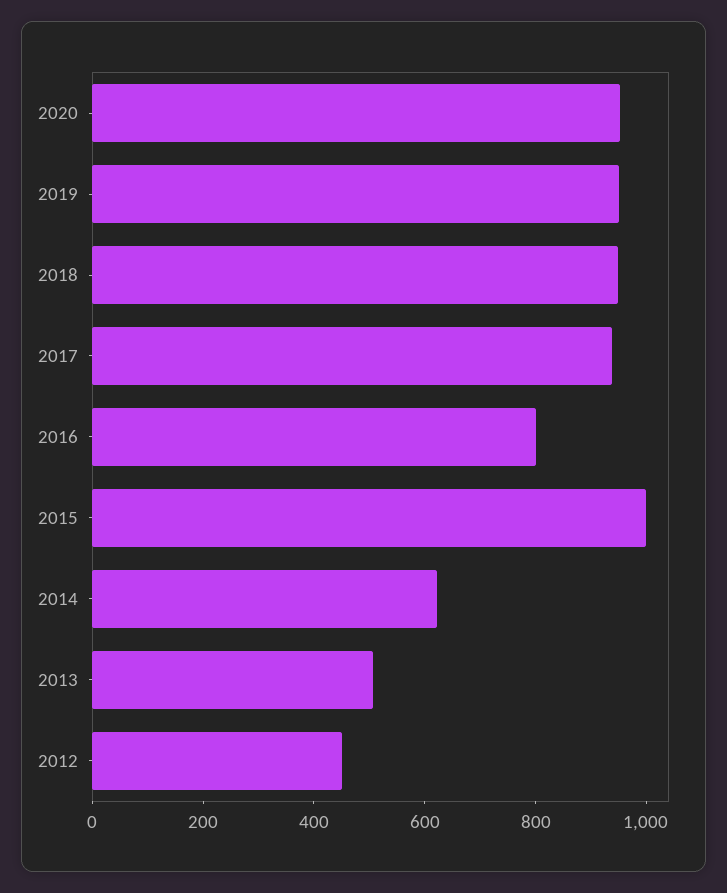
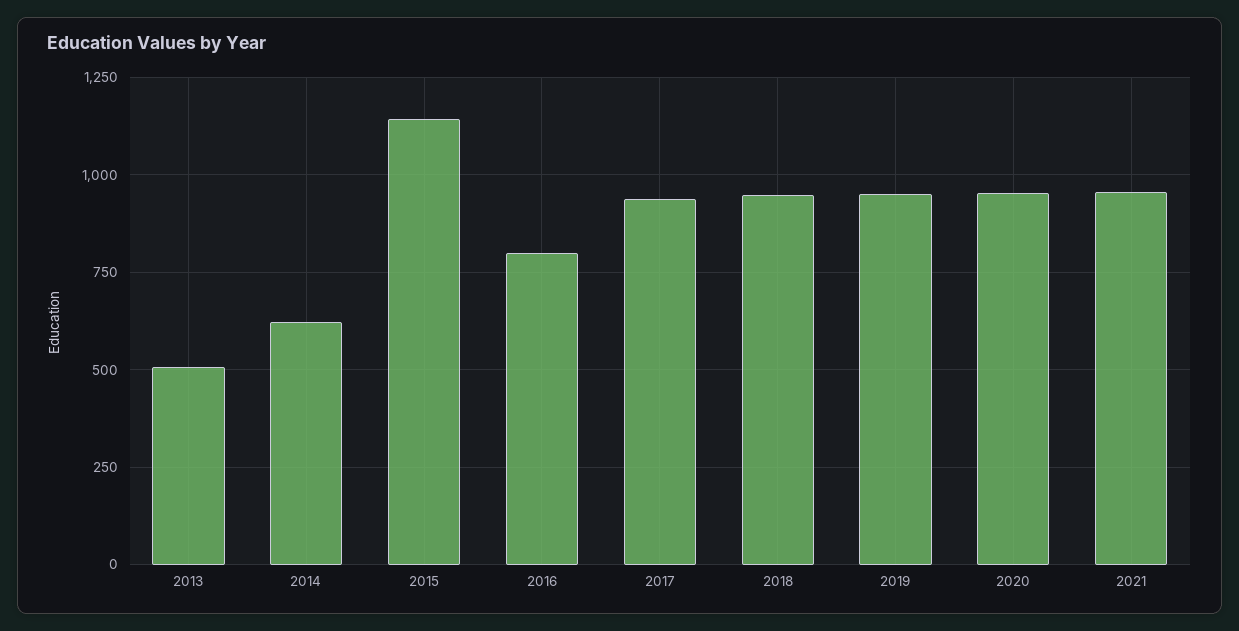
2015: 1000 -> 1150
2012: 450 -> none
2021: none -> 950

